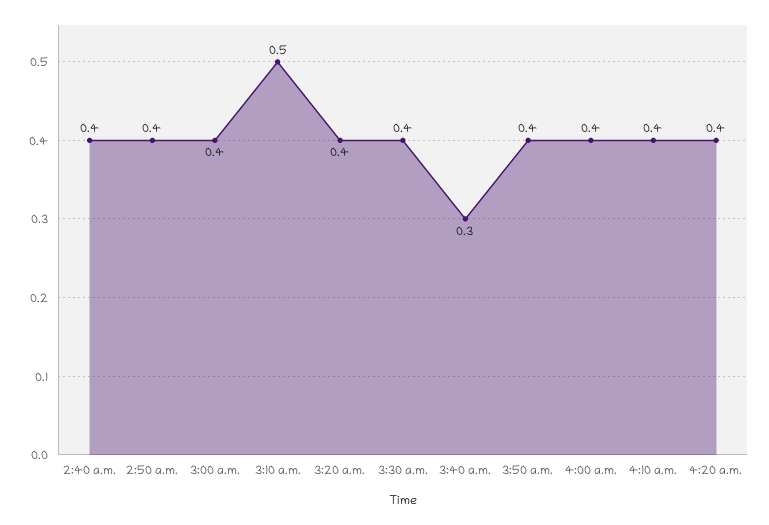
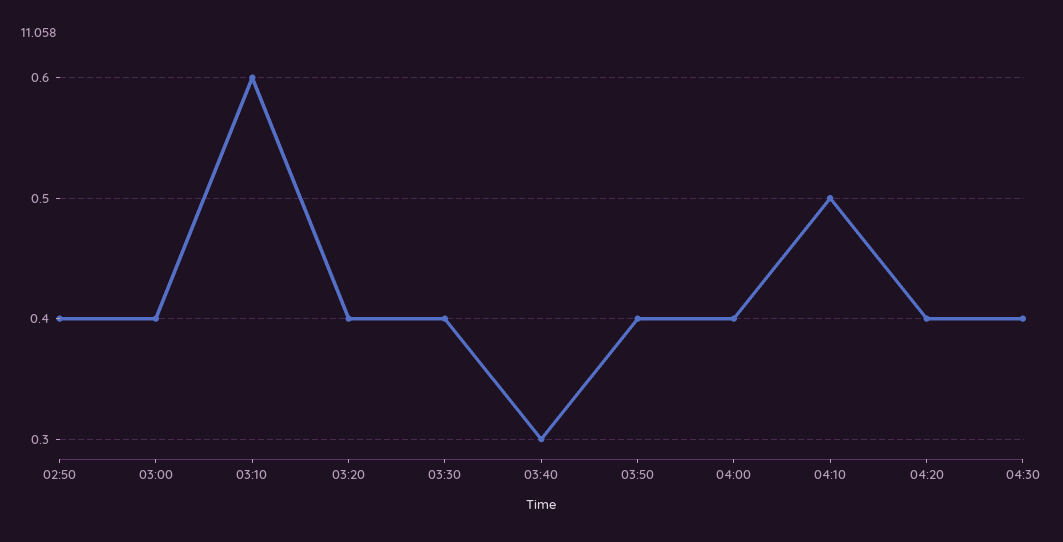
2:40 a.m.: 0.4 -> none
3:10 a.m.: 0.5 -> 0.6
4:10 a.m.: 0.4 -> 0.5
04:30: none -> 0.4

